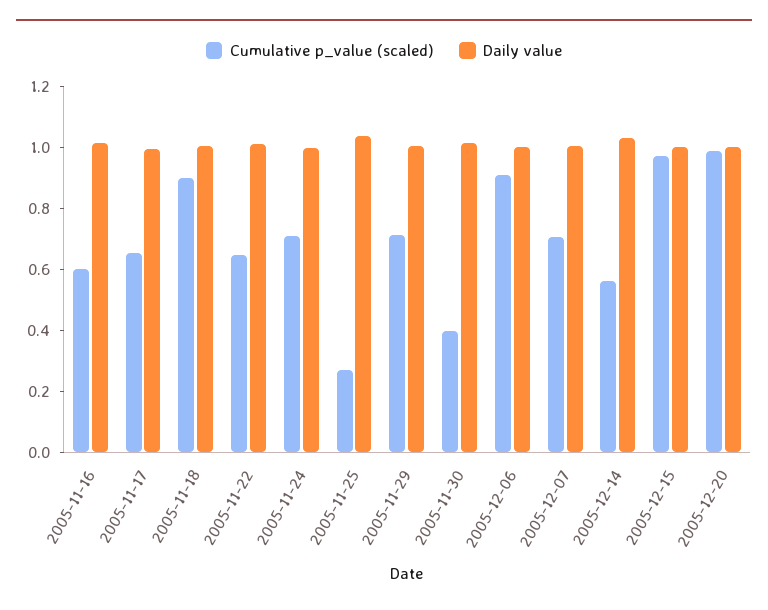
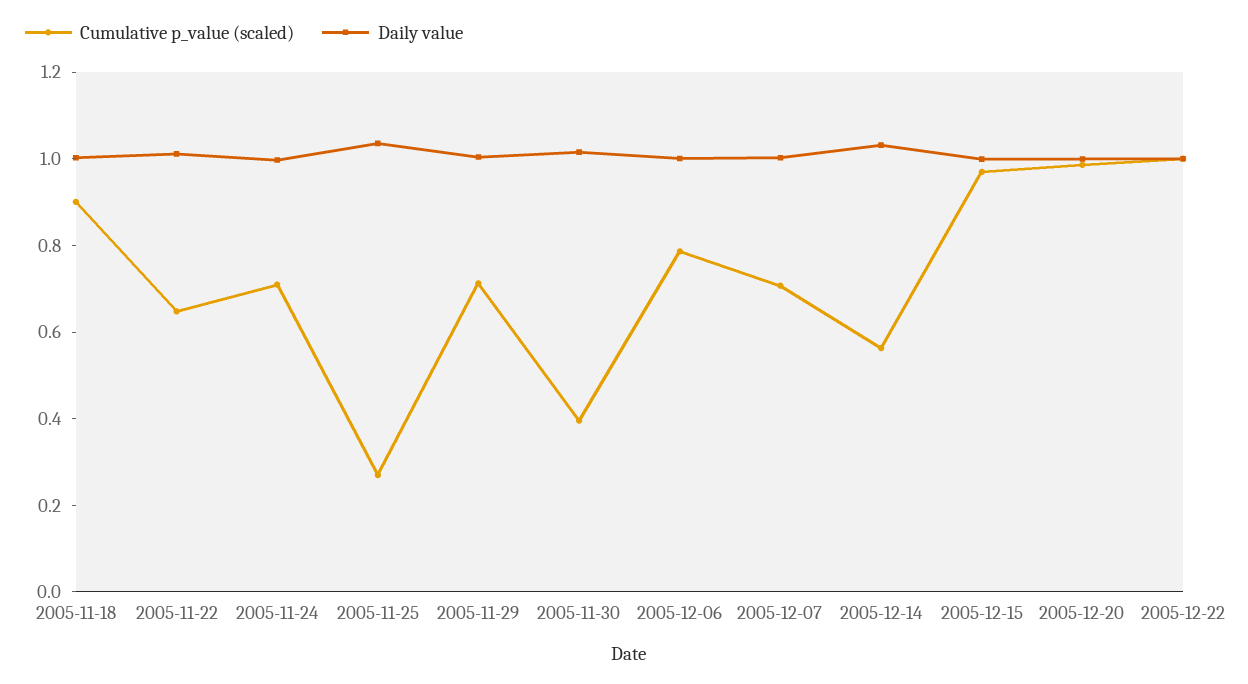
Cumulative p_value (scaled), 2005-11-16: 0.6 -> none
Daily value, 2005-11-16: 1 -> none
Cumulative p_value (scaled), 2005-11-17: 0.65 -> none
Daily value, 2005-11-17: 1 -> none
Cumulative p_value (scaled), 2005-12-06: 0.9 -> 0.8
Cumulative p_value (scaled), 2005-12-22: none -> 1
Daily value, 2005-12-22: none -> 1

